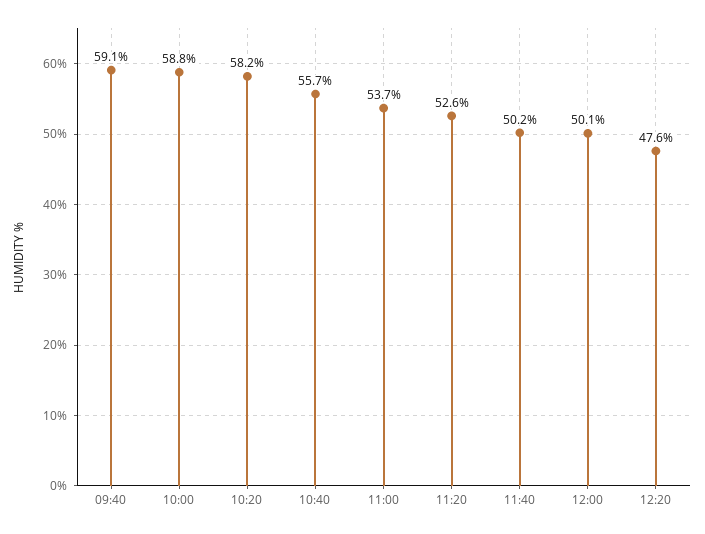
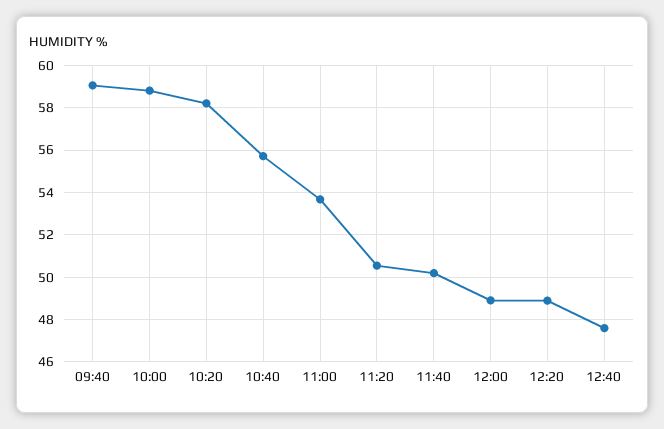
11:20: 52.6 -> 50.5
12:00: 50.1 -> 49
12:20: 47.6 -> 49
12:40: none -> 47.5

